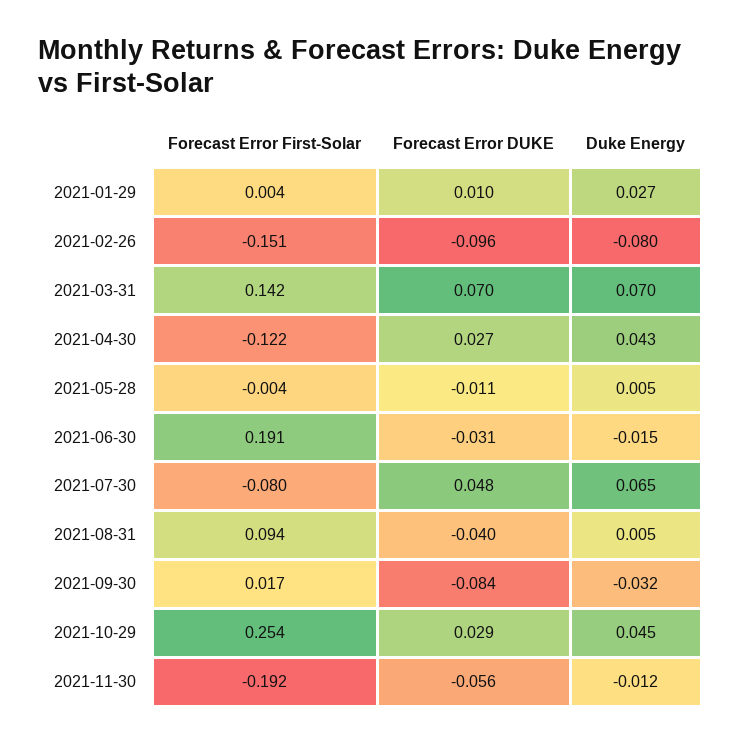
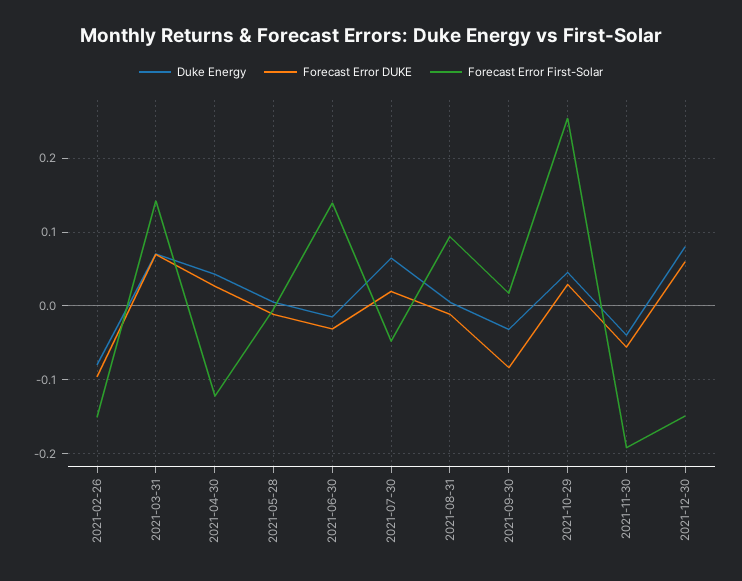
Forecast Error First-Solar, 2021-01-29: 0.004 -> none
Forecast Error DUKE, 2021-01-29: 0.01 -> none
Duke Energy, 2021-01-29: 0.027 -> none
Forecast Error First-Solar, 2021-06-30: 0.191 -> 0.14
Forecast Error First-Solar, 2021-07-30: -0.08 -> -0.05
Forecast Error DUKE, 2021-07-30: 0.048 -> 0.02
Forecast Error DUKE, 2021-08-31: -0.04 -> -0.01
Duke Energy, 2021-11-30: -0.012 -> -0.04
Duke Energy, 2021-12-30: none -> 0.08
Forecast Error DUKE, 2021-12-30: none -> 0.06
Forecast Error First-Solar, 2021-12-30: none -> -0.15

